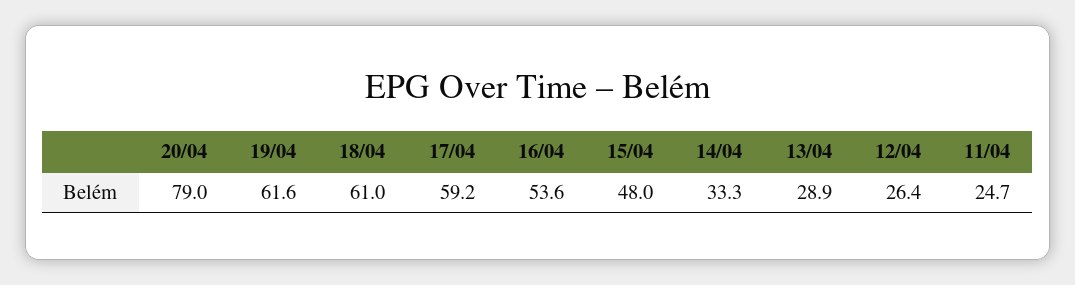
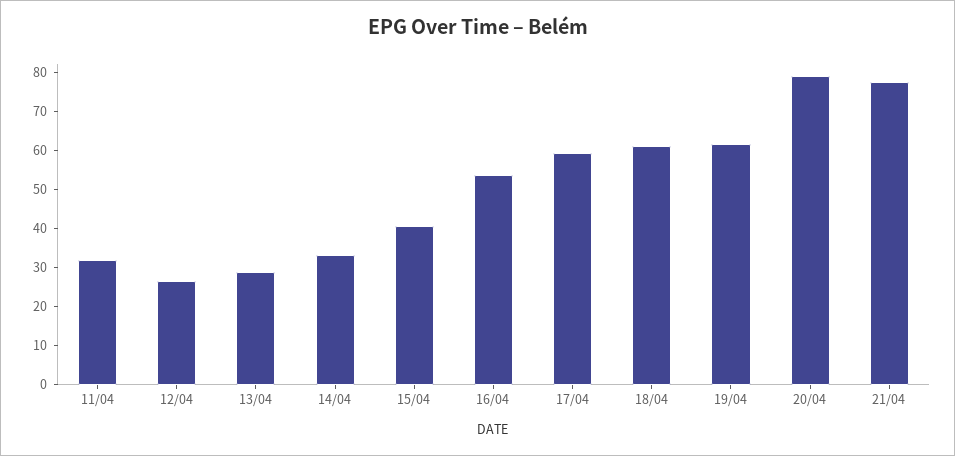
15/04: 48 -> 40
11/04: 24.7 -> 32.5
21/04: none -> 77.5

